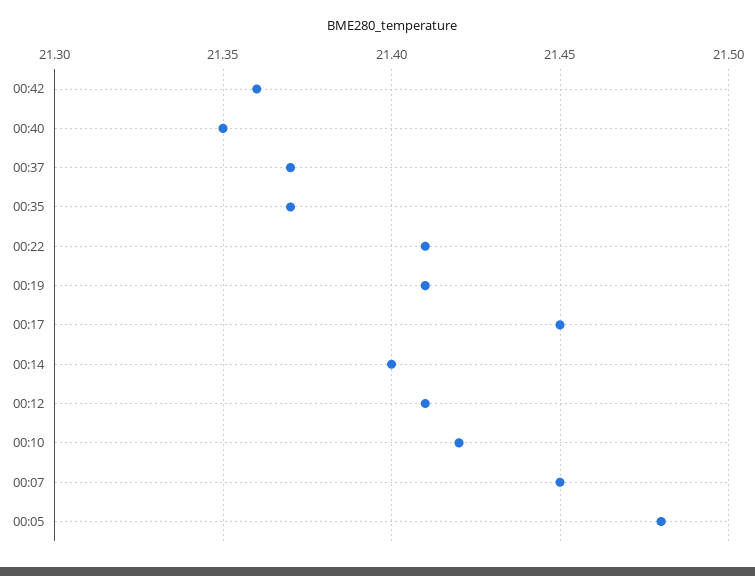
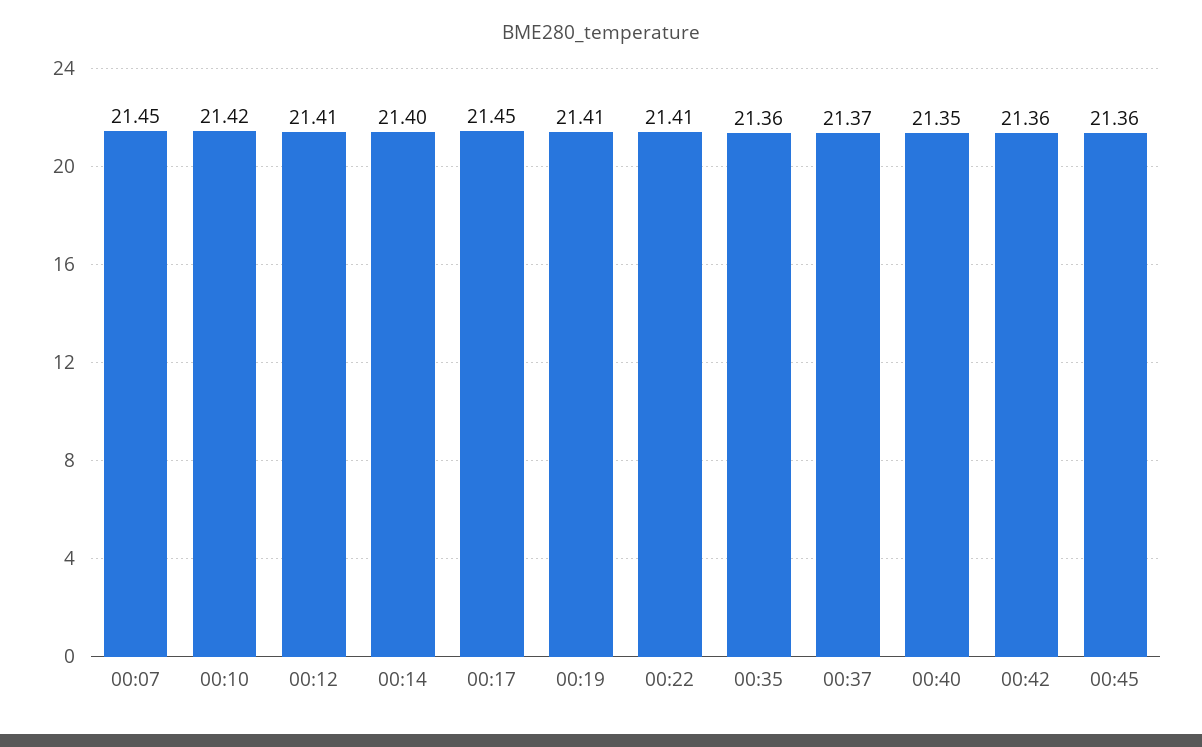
00:35: 21.37 -> 21.36
00:05: 21.48 -> none
00:45: none -> 21.36

